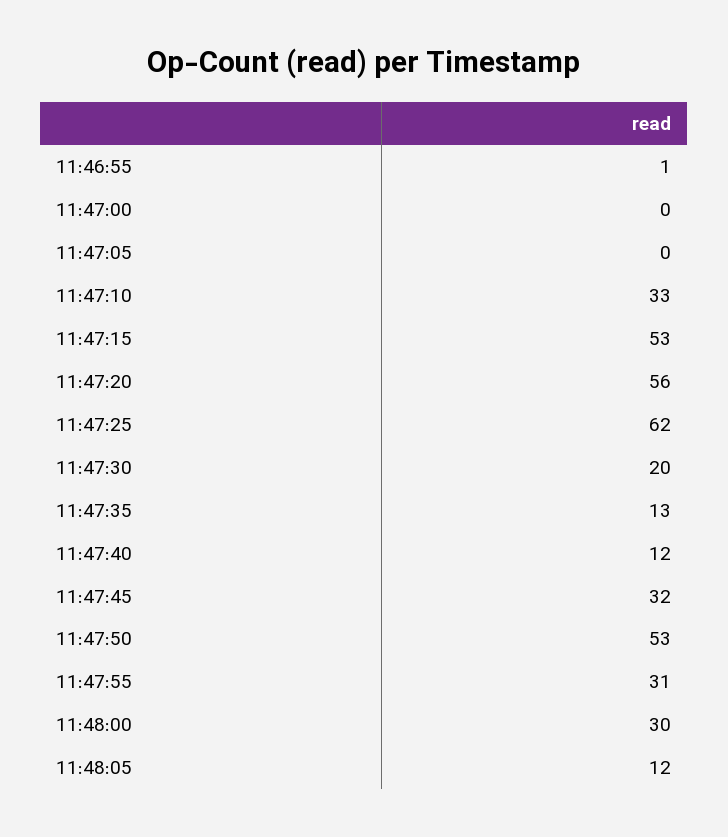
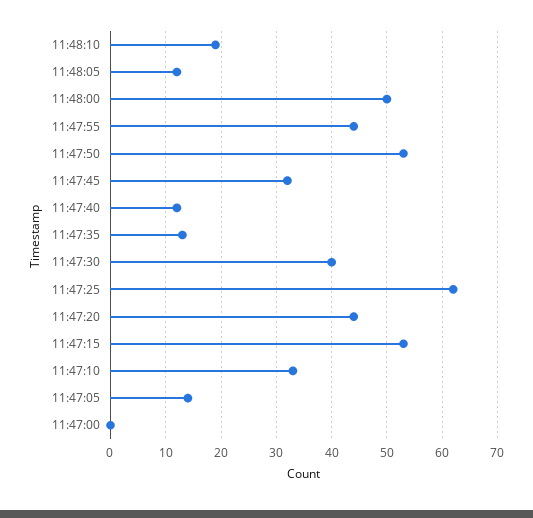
11:46:55: 1 -> none
11:47:05: 0 -> 15
11:47:20: 56 -> 45
11:47:30: 20 -> 40
11:47:55: 31 -> 45
11:48:00: 30 -> 50
11:48:10: none -> 20

